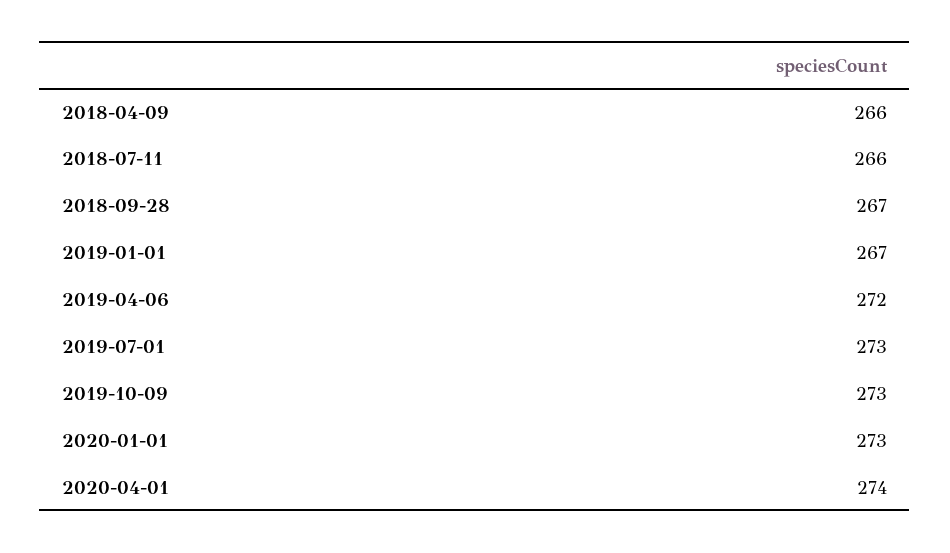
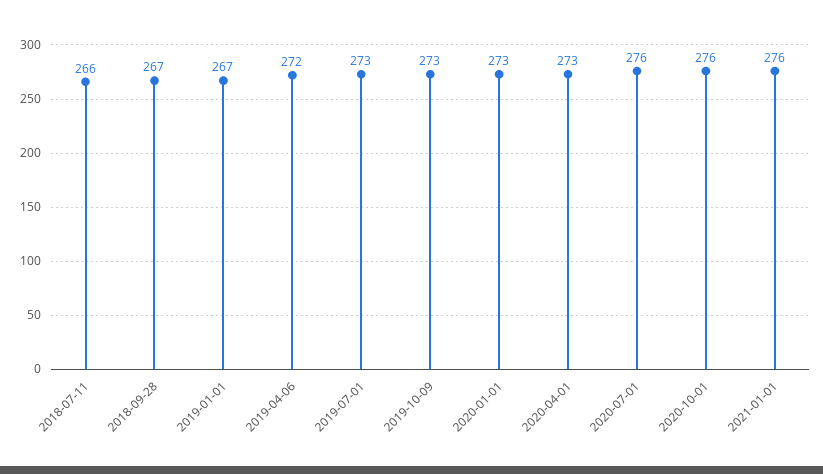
2018-04-09: 266 -> none
2020-04-01: 274 -> 273
2020-07-01: none -> 276
2020-10-01: none -> 276
2021-01-01: none -> 276

